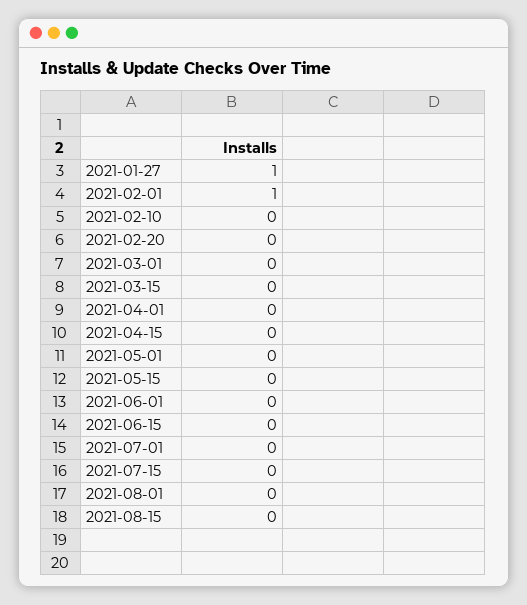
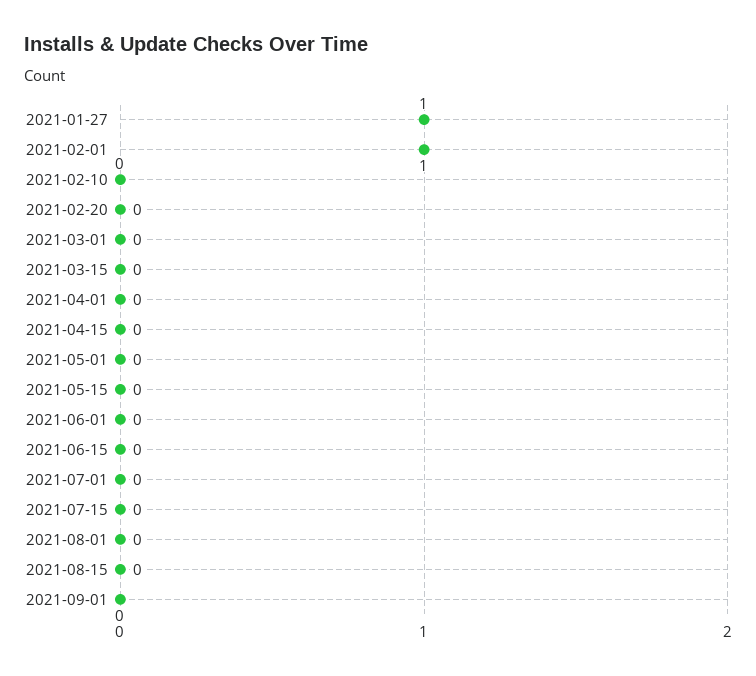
2021-09-01: none -> 0

